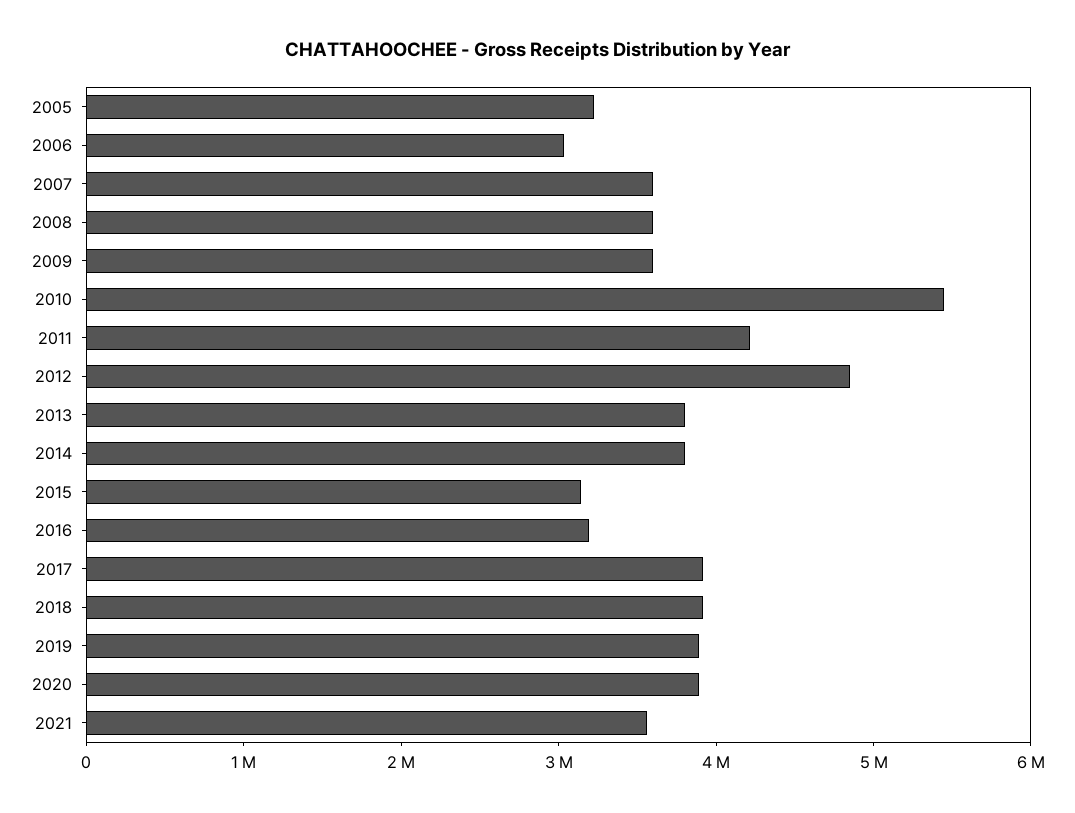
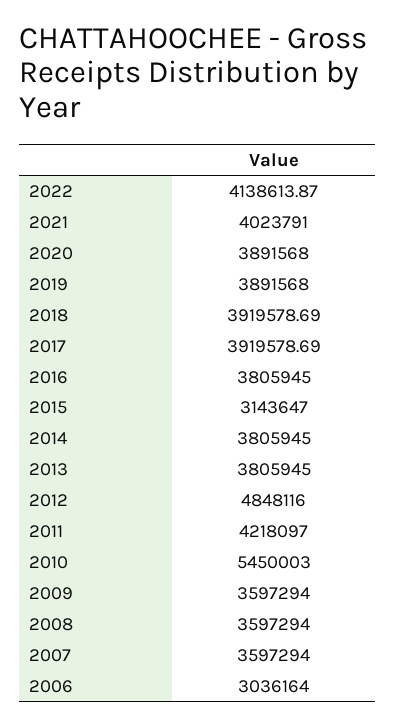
2005: 3200000 -> none
2016: 3200000 -> 3805945
2021: 3600000 -> 4023791
2022: none -> 4138613.87

